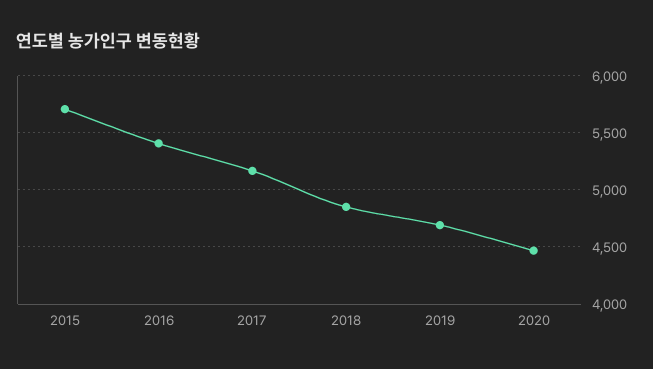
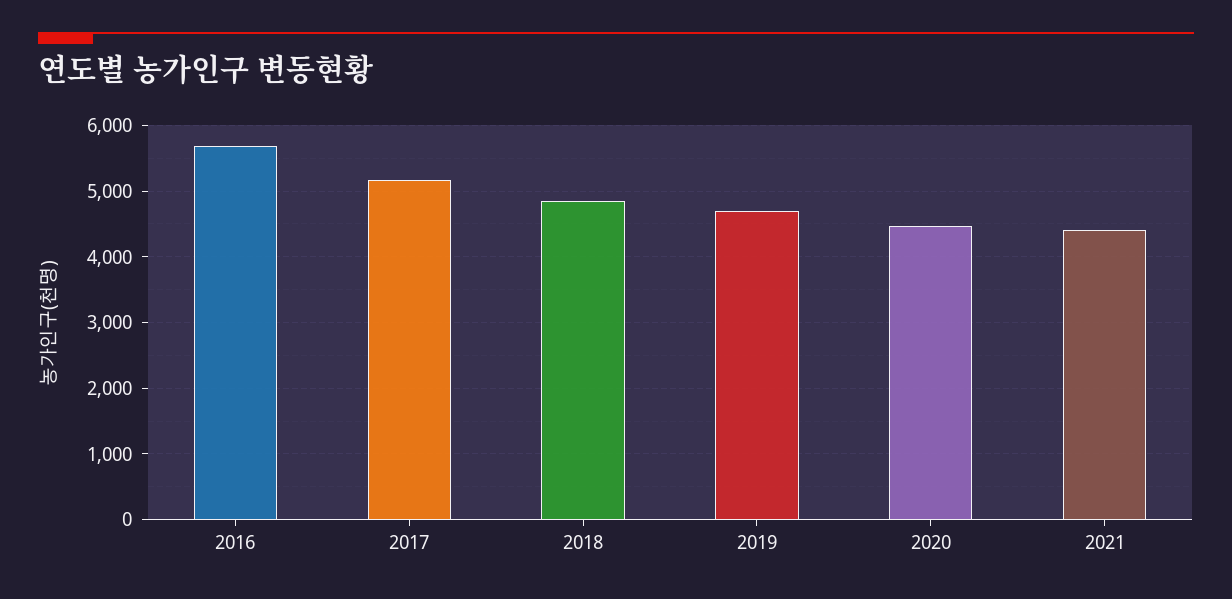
2015: 5700 -> none
2016: 5400 -> 5700
2021: none -> 4400

